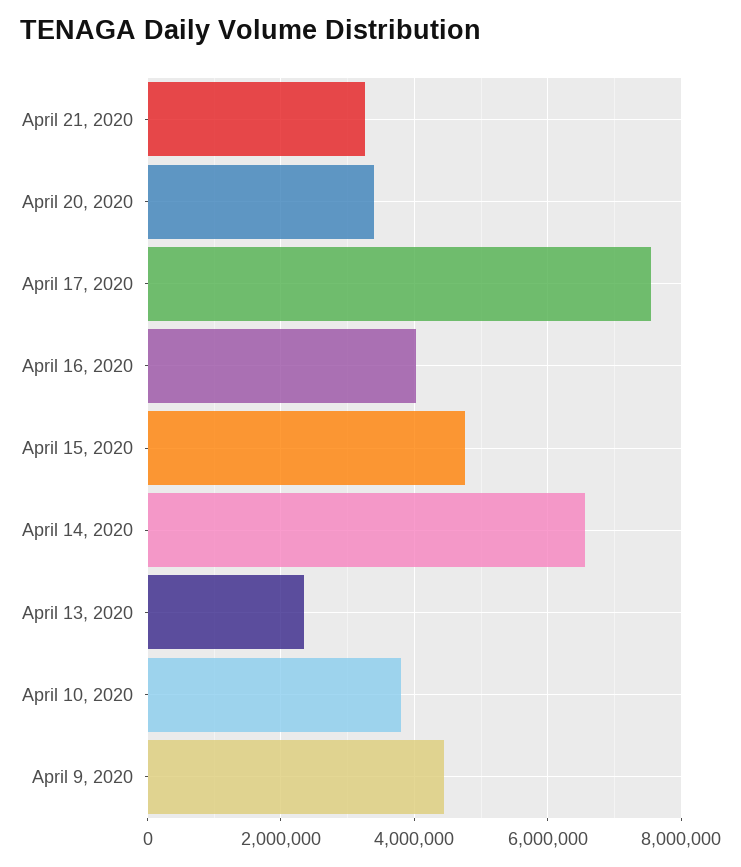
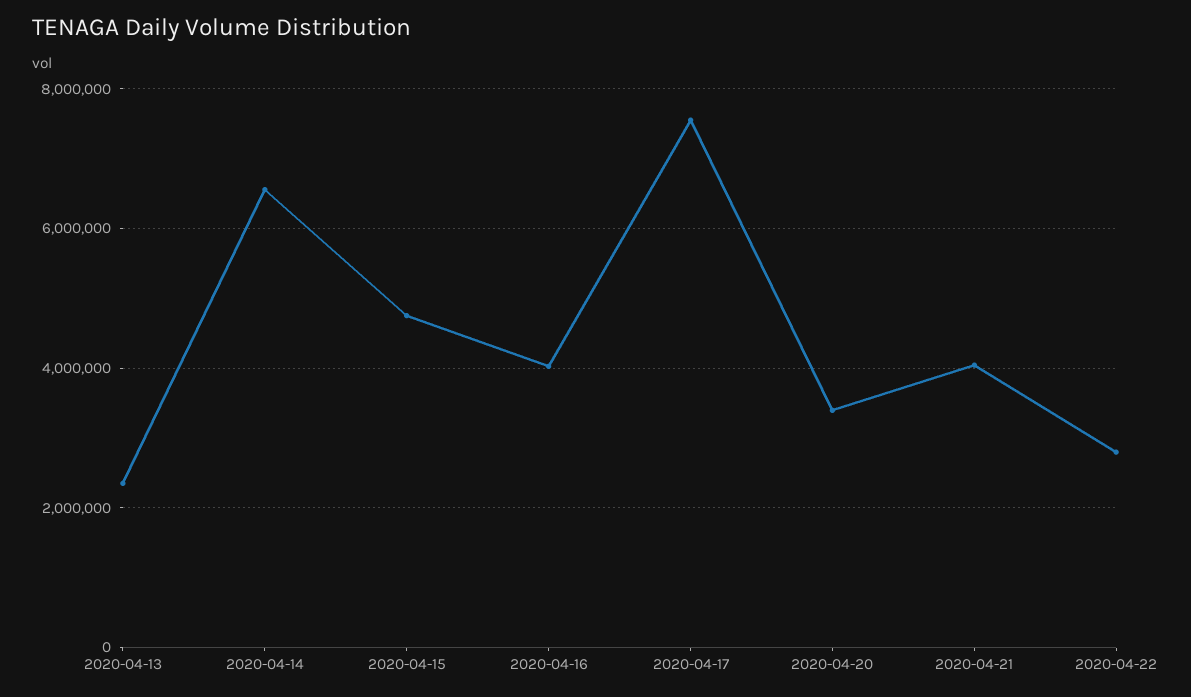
April 21, 2020: 3200000 -> 4000000
April 10, 2020: 3800000 -> none
April 9, 2020: 4400000 -> none
2020-04-22: none -> 2800000

